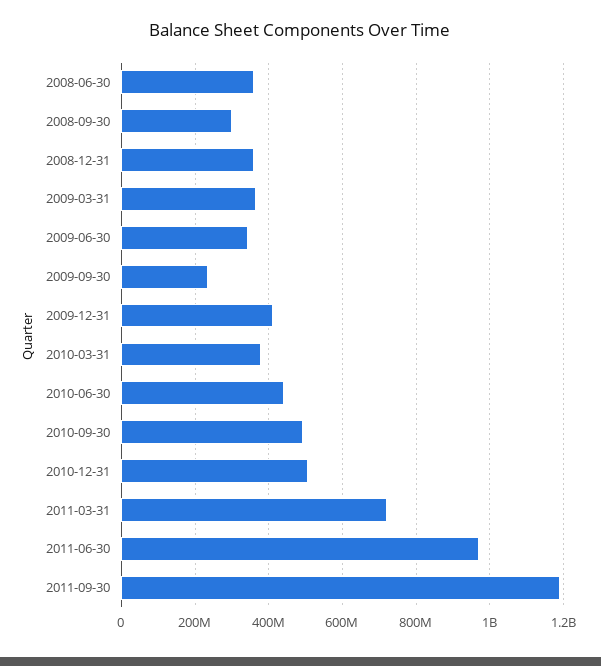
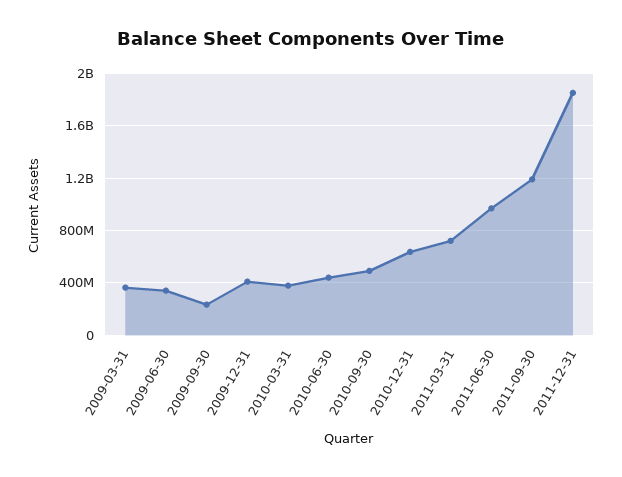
2008-06-30: 360000000 -> none
2008-09-30: 300000000 -> none
2008-12-31: 360000000 -> none
2010-12-31: 500000000 -> 650000000
2011-12-31: none -> 1850000000

